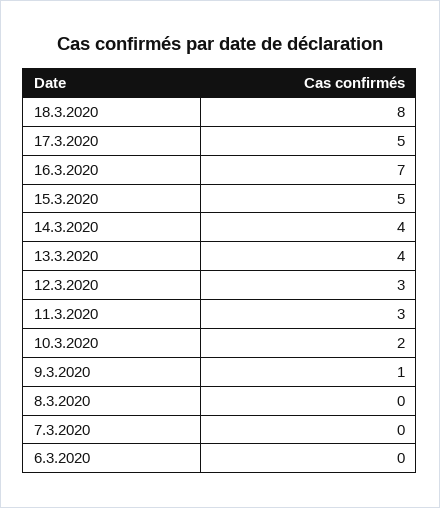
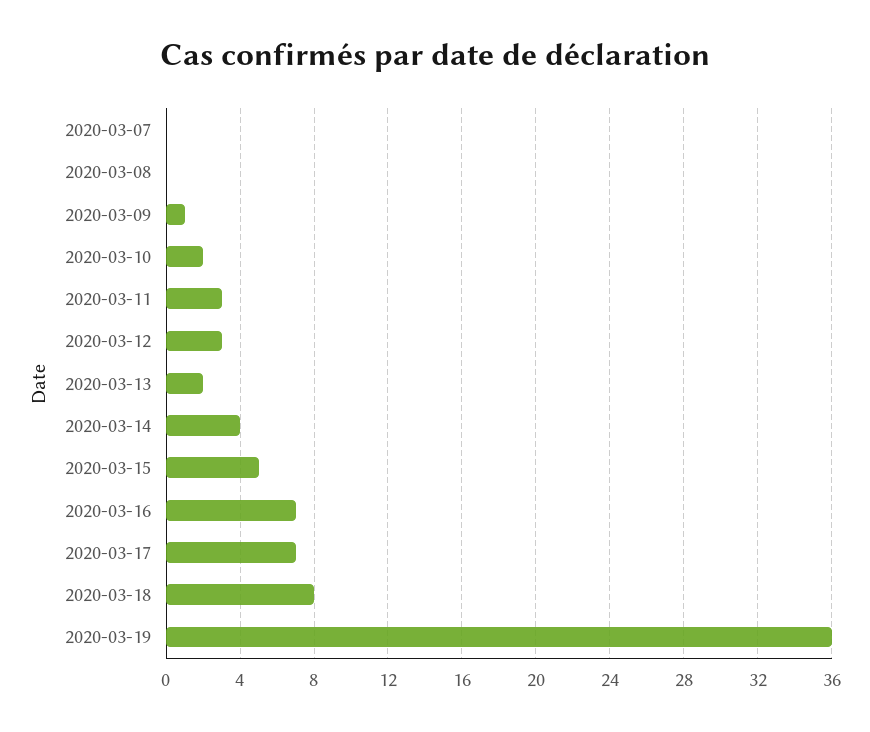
17.3.2020: 5 -> 7
13.3.2020: 4 -> 2
6.3.2020: 0 -> none
2020-03-19: none -> 36

